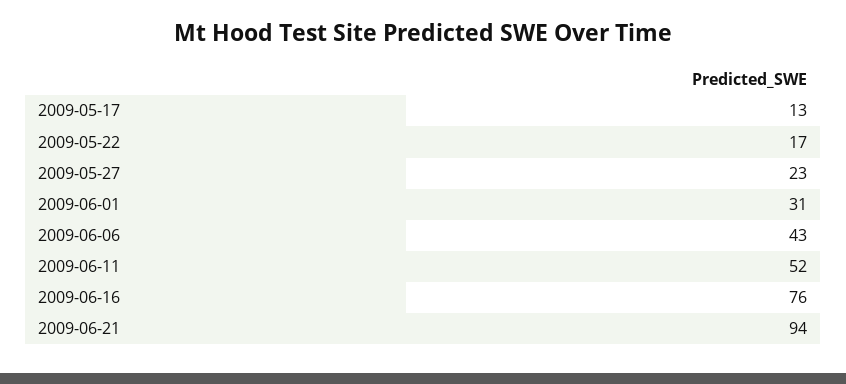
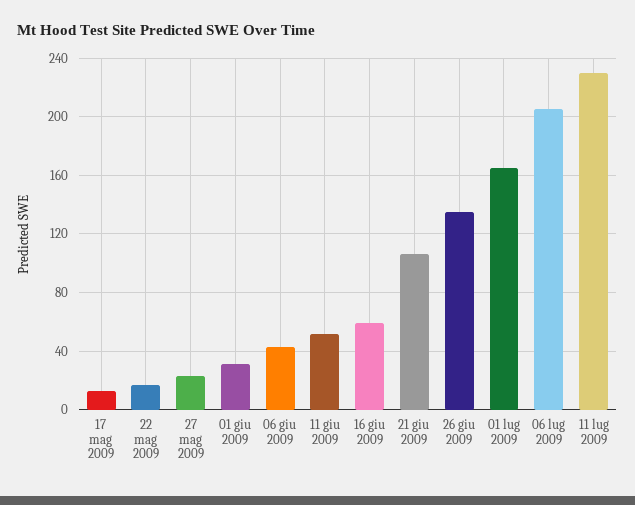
2009-06-16: 76 -> 60
2009-06-21: 94 -> 105
26 giu 2009: none -> 135
01 lug 2009: none -> 165
06 lug 2009: none -> 205
11 lug 2009: none -> 230

